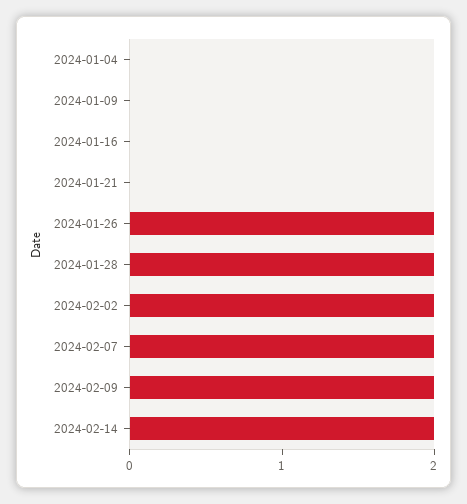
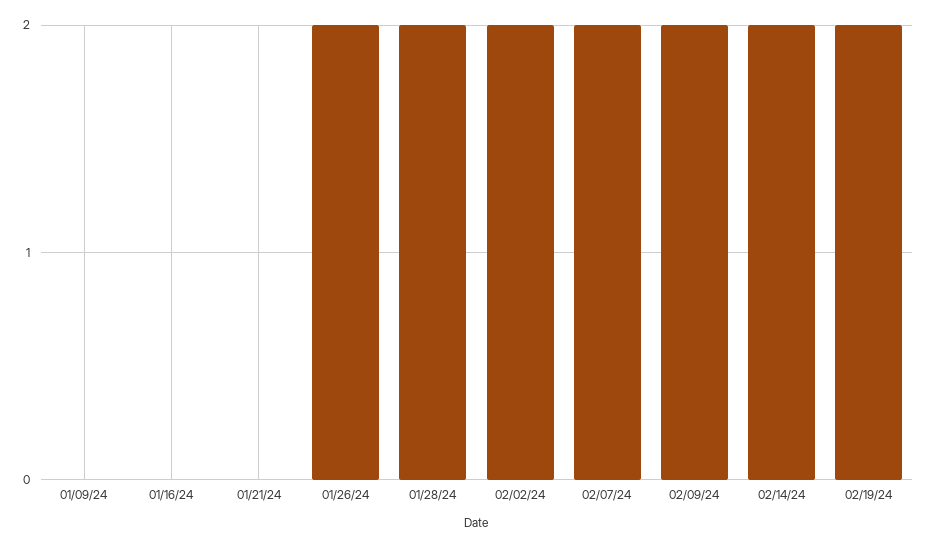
2024-01-04: 0 -> none
02/19/24: none -> 2

